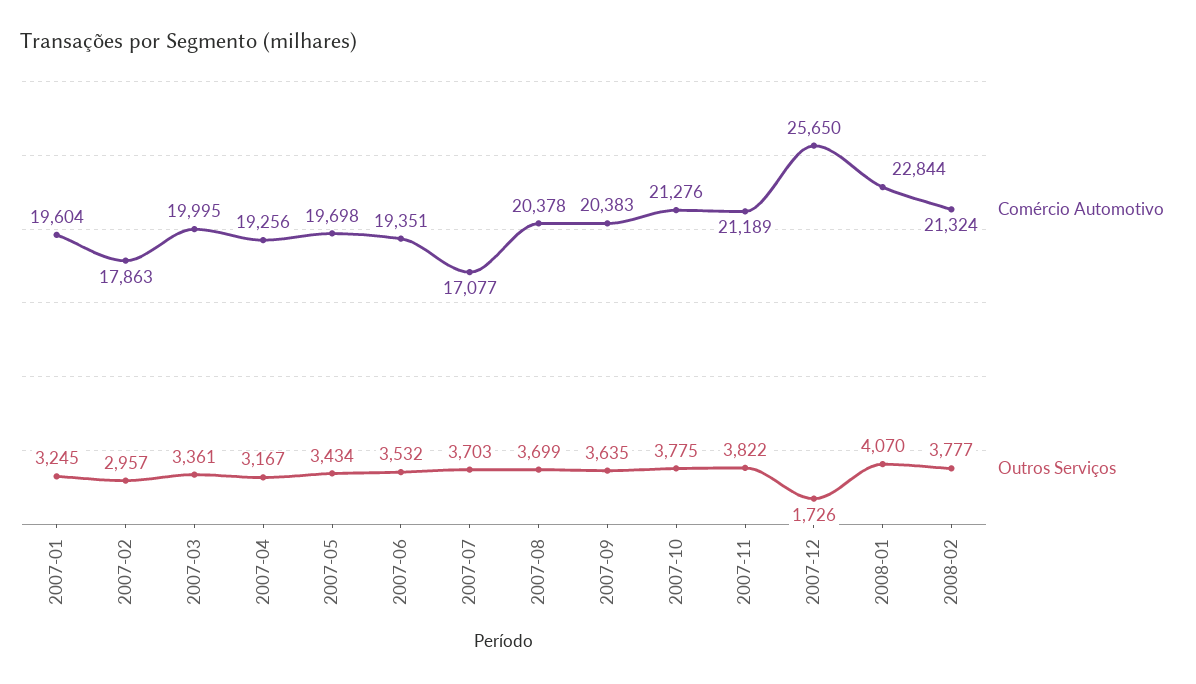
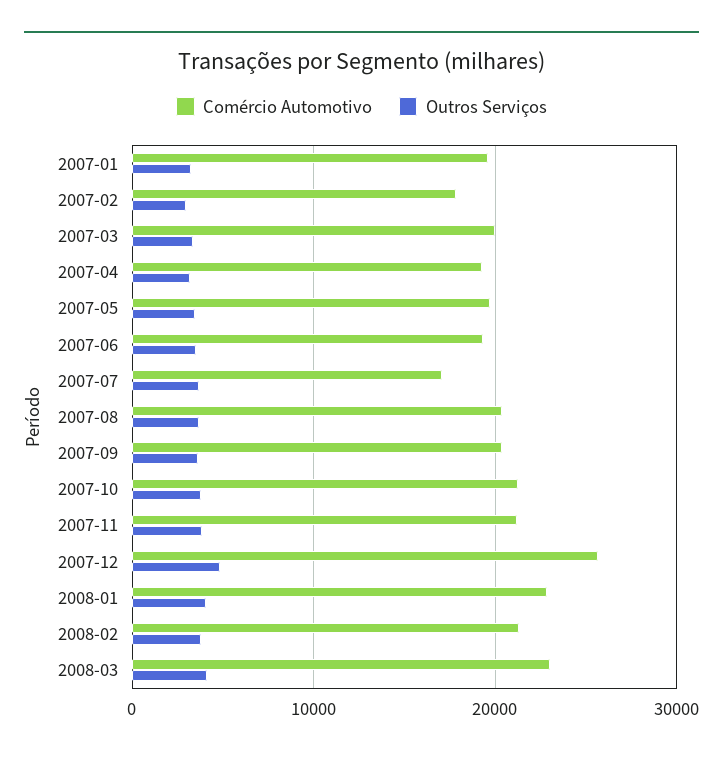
Outros Serviços, 2007-12: 1726 -> 5000
Comércio Automotivo, 2008-03: none -> 23000
Outros Serviços, 2008-03: none -> 4000

